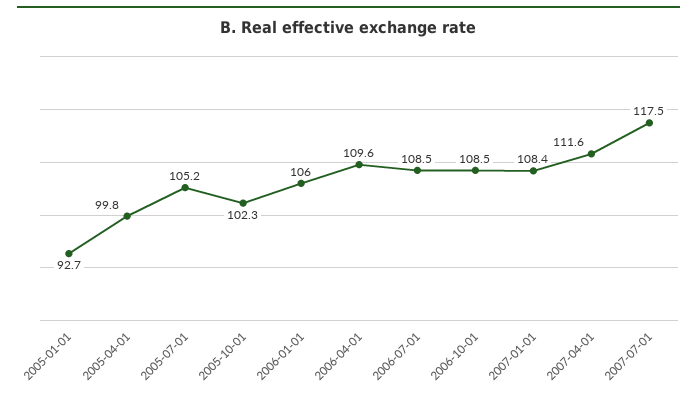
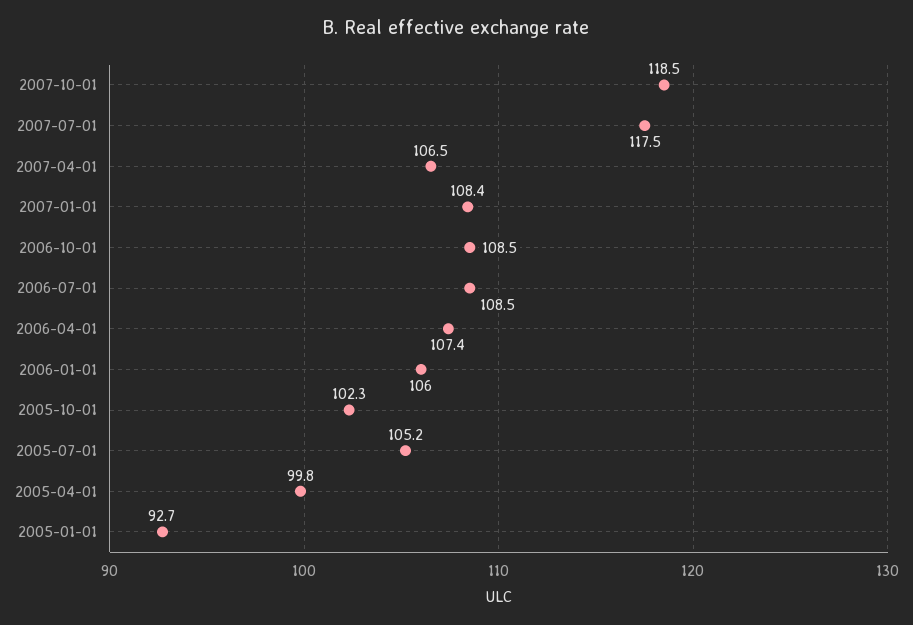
2006-04-01: 109.6 -> 107.4
2007-04-01: 111.6 -> 106.5
2007-10-01: none -> 118.5

